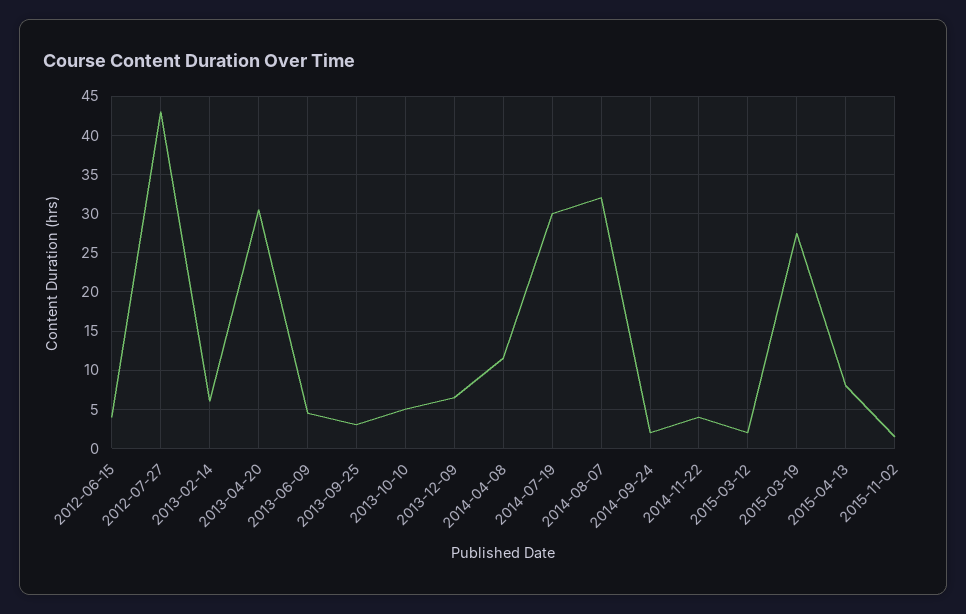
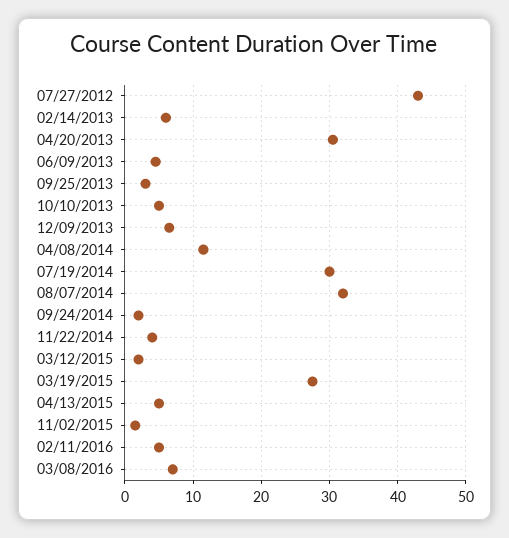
2012-06-15: 4 -> none
2015-04-13: 8 -> 5
02/11/2016: none -> 5
03/08/2016: none -> 7

